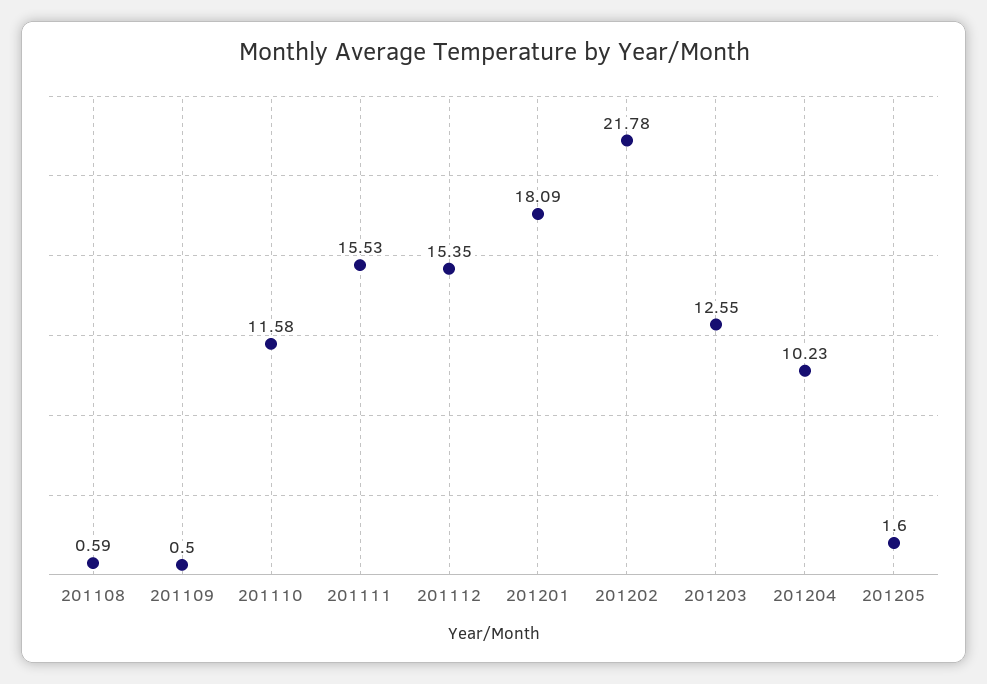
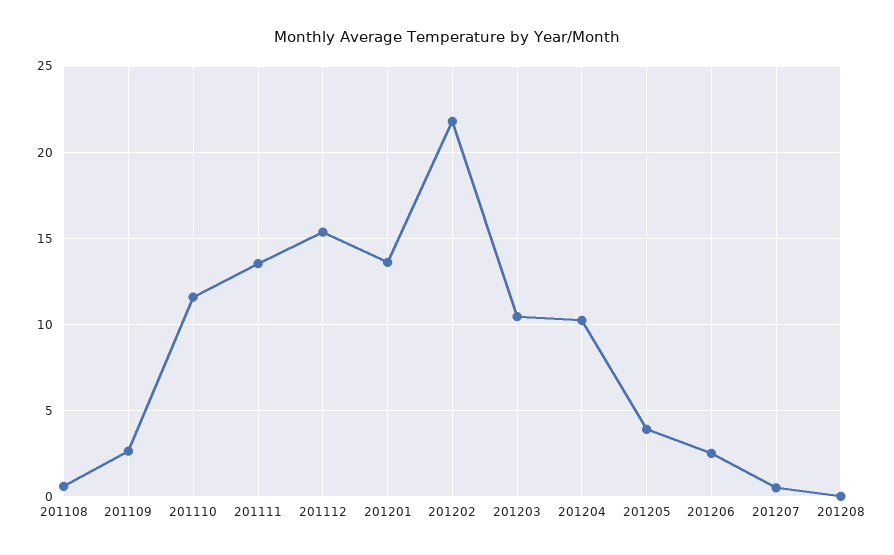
201109: 0.5 -> 2.5
201111: 15.53 -> 13.5
201201: 18.09 -> 13.5
201203: 12.55 -> 10.5
201205: 1.6 -> 4
201206: none -> 2.5
201207: none -> 0.5
201208: none -> 0

